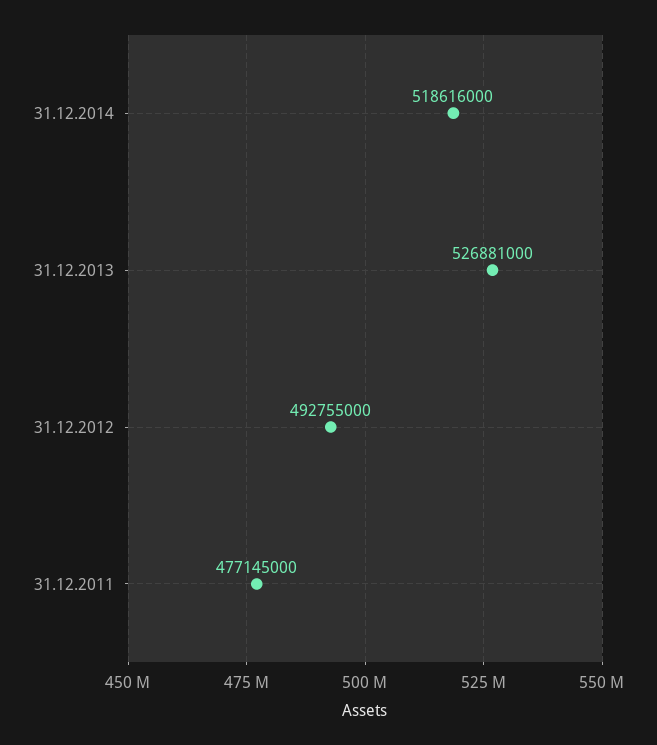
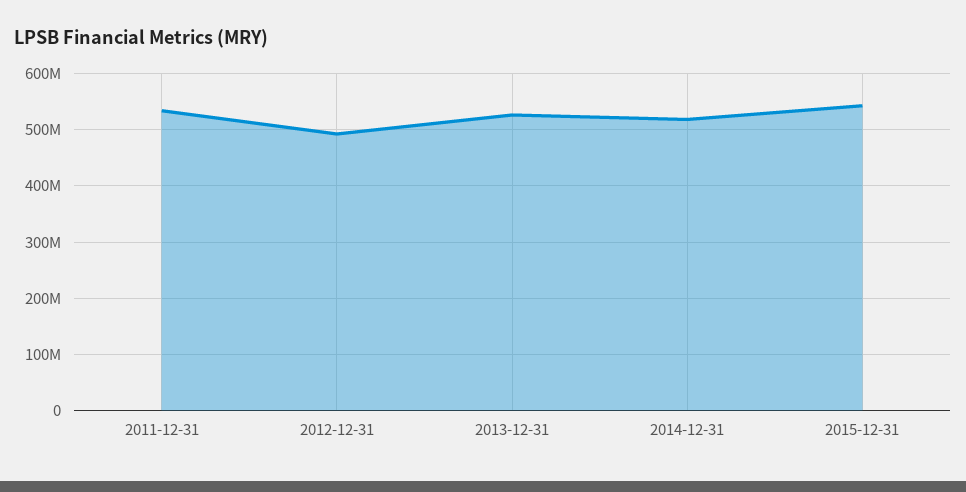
31.12.2011: 477145000 -> 540000000
2015-12-31: none -> 540000000

